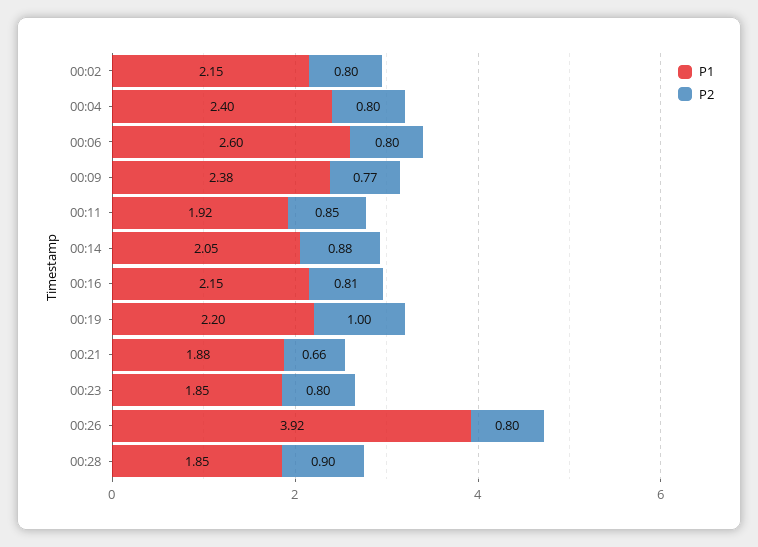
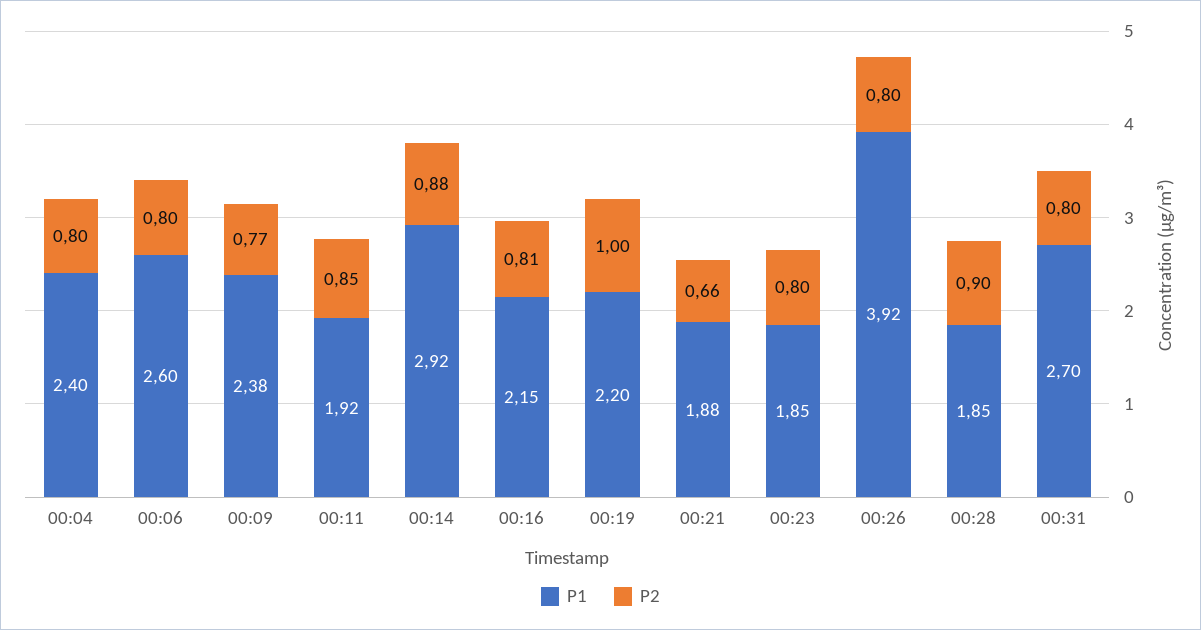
P1, 00:02: 2.15 -> none
P2, 00:02: 0.8 -> none
P1, 00:14: 2.05 -> 2.92
P1, 00:31: none -> 2.7
P2, 00:31: none -> 0.8

